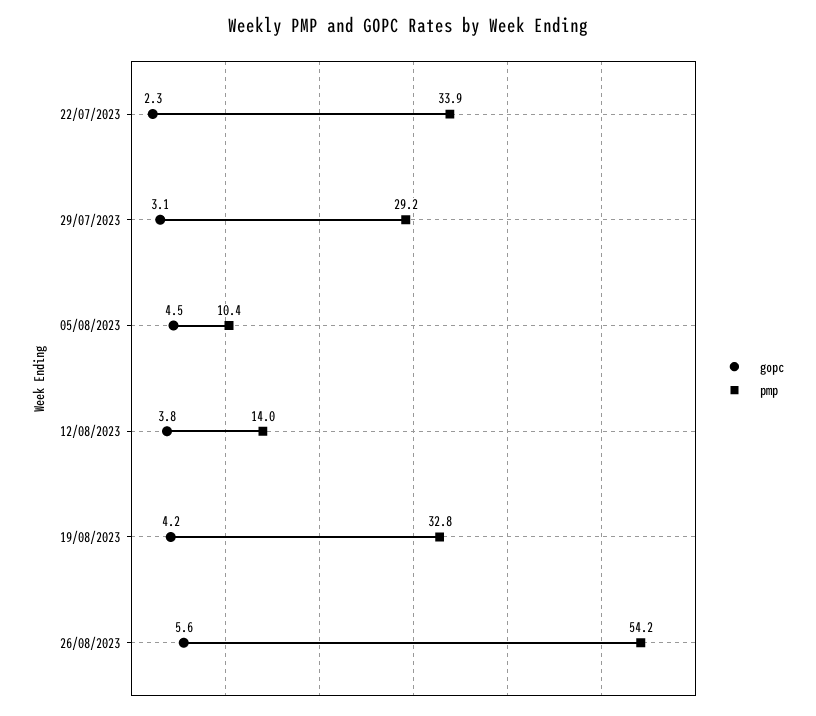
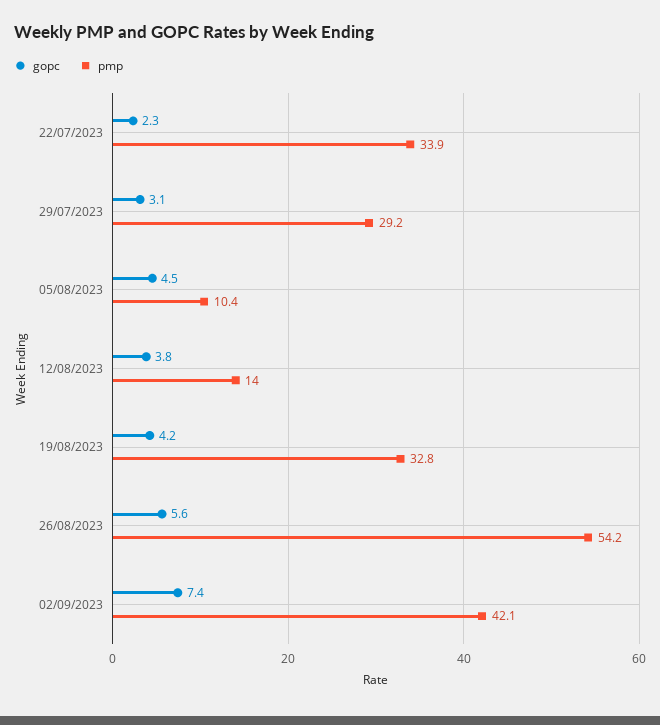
gopc, 02/09/2023: none -> 7.4
pmp, 02/09/2023: none -> 42.1

